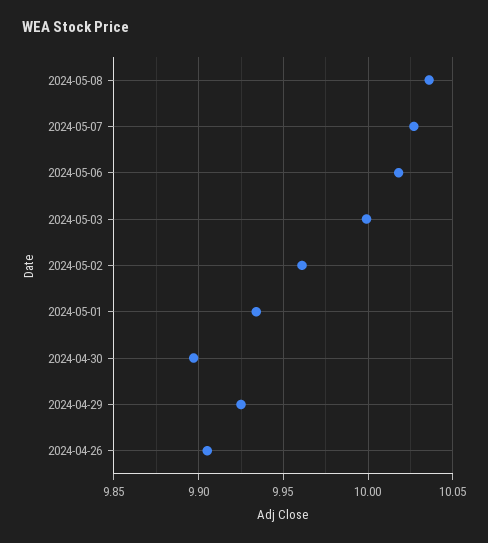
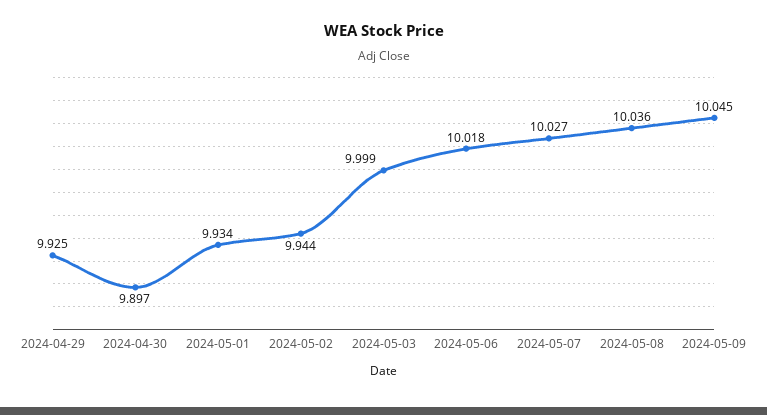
2024-05-02: 9.96 -> 9.944
2024-04-26: 9.905 -> none
2024-05-09: none -> 10.045

